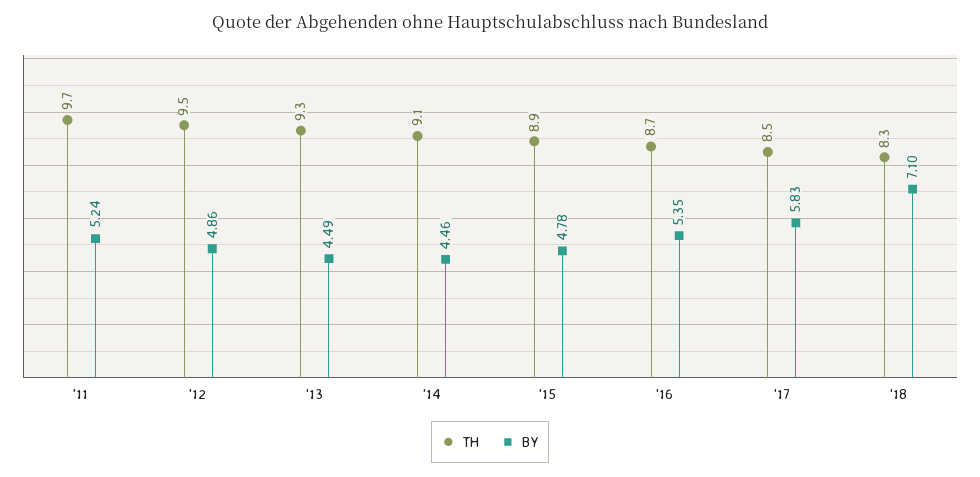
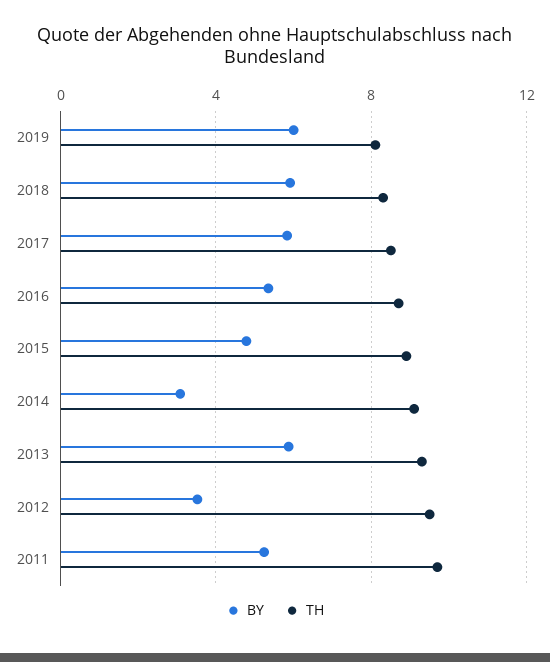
BY, '12: 4.86 -> 3.5
BY, '13: 4.49 -> 6
BY, '14: 4.46 -> 3
BY, '18: 7.1 -> 6
BY, 2019: none -> 6
TH, 2019: none -> 8

